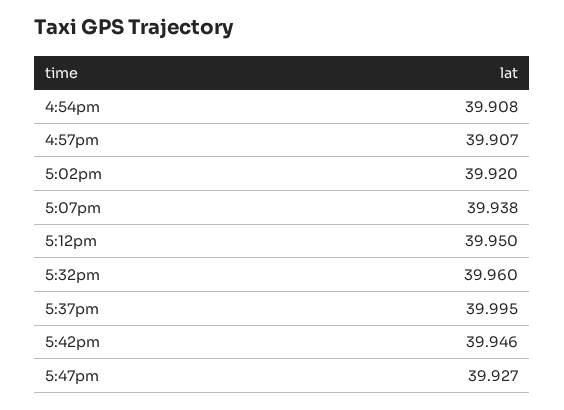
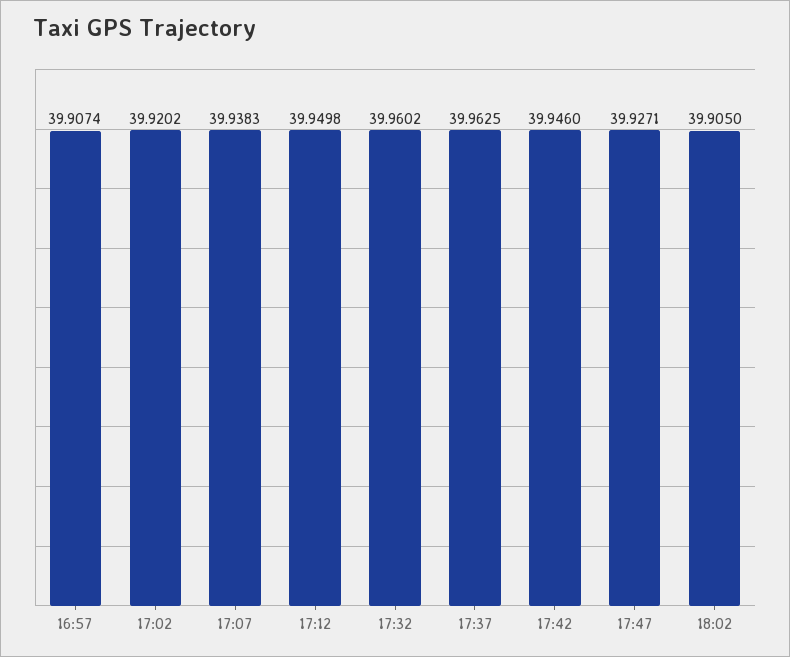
4:54pm: 39.908 -> none
5:37pm: 39.995 -> 39.9625
18:02: none -> 39.905

